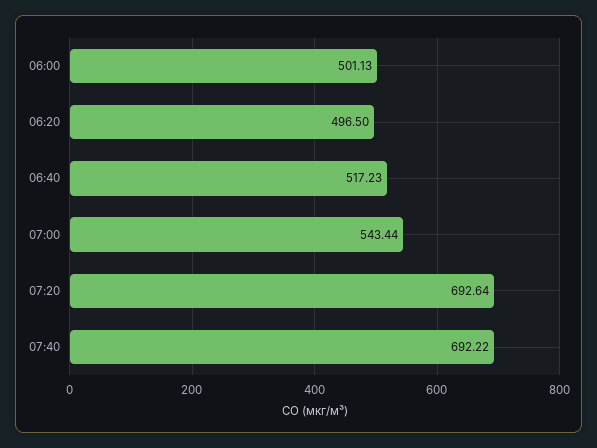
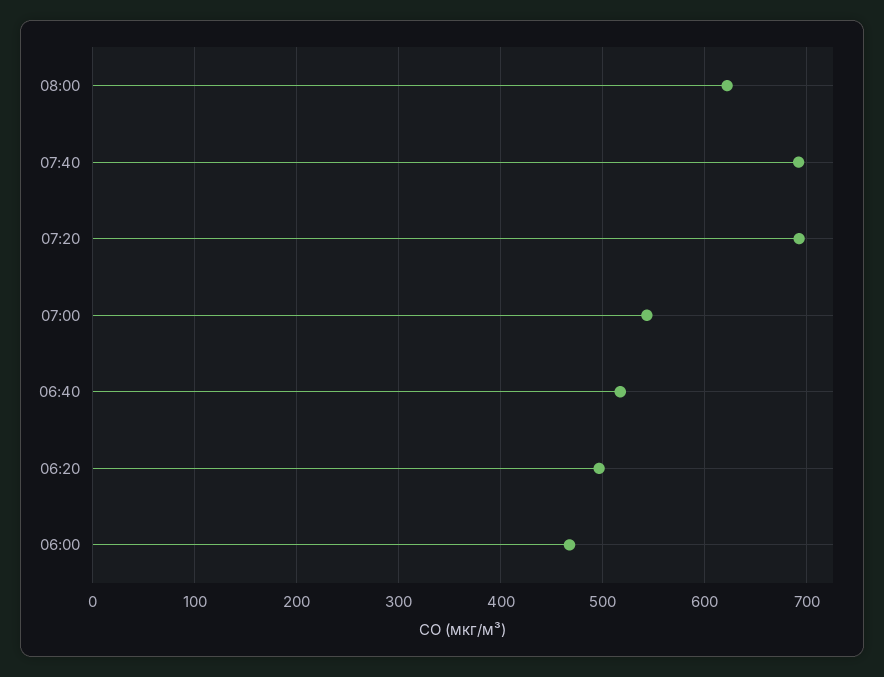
06:00: 501.13 -> 470
08:00: none -> 620

